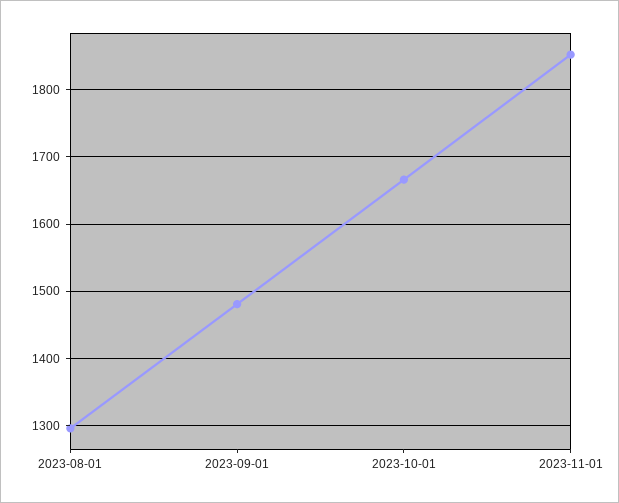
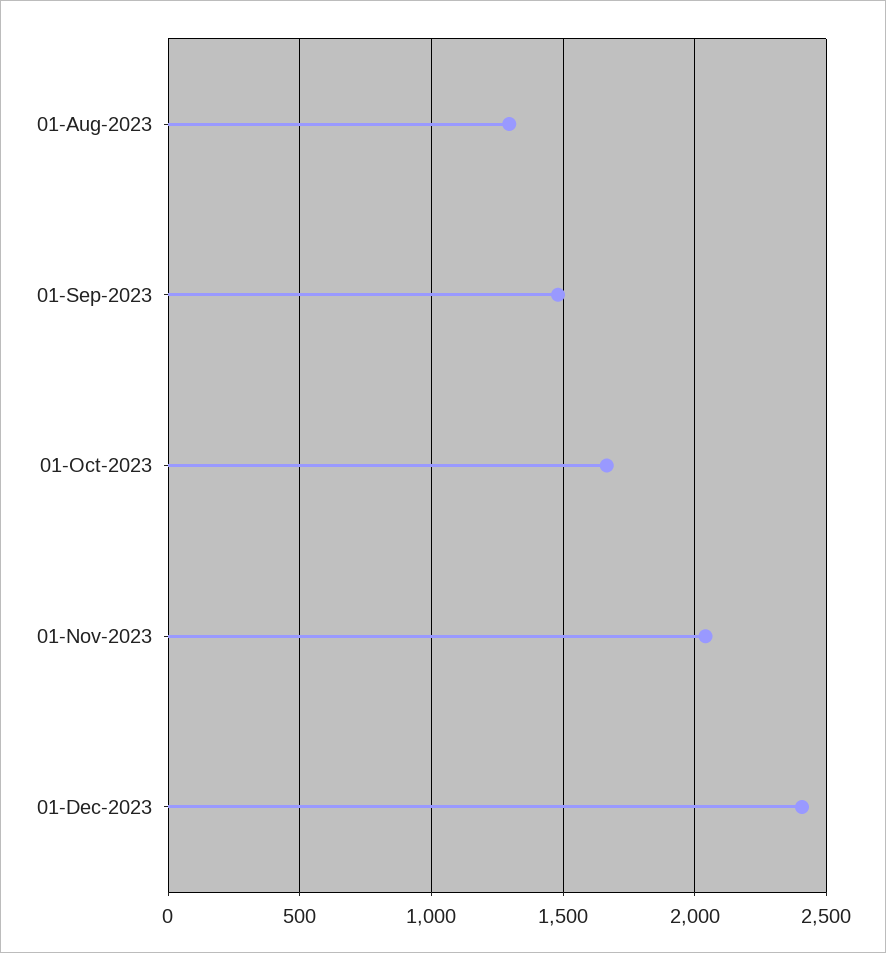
2023-11-01: 1850 -> 2050
01-Dec-2023: none -> 2400

